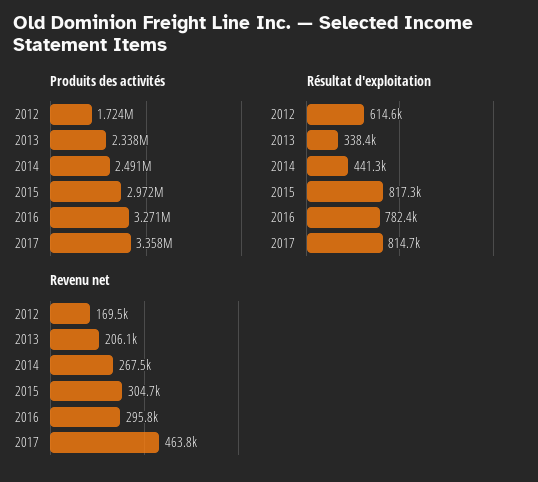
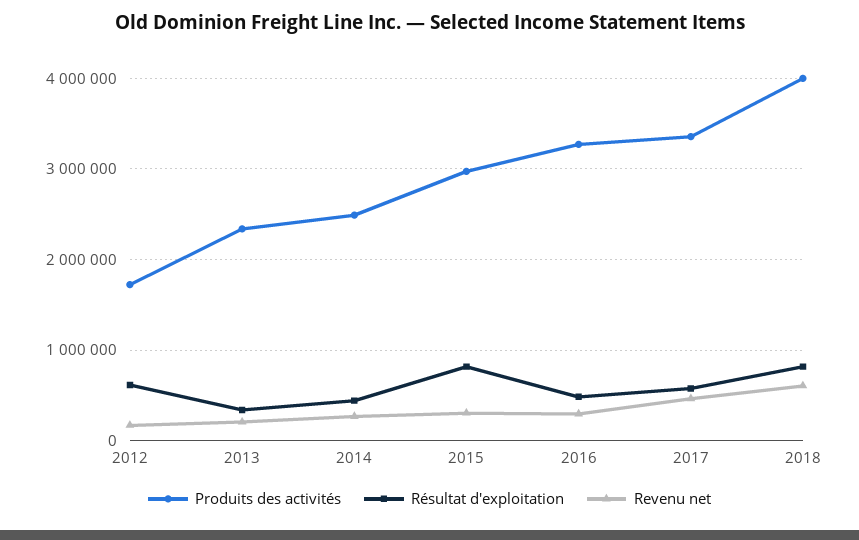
Résultat d'exploitation, 2016: 782400 -> 500000
Résultat d'exploitation, 2017: 814700 -> 600000
Produits des activités, 2018: none -> 4000000
Résultat d'exploitation, 2018: none -> 800000
Revenu net, 2018: none -> 600000

